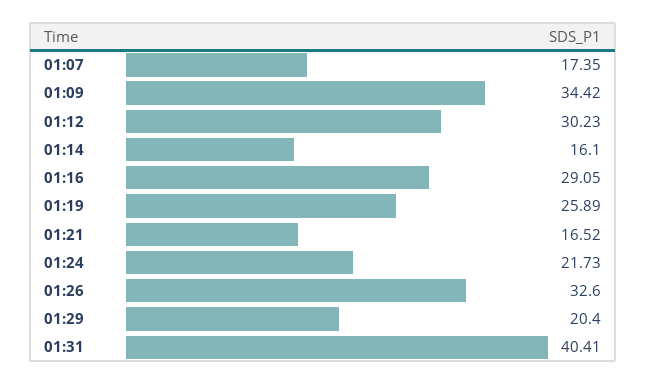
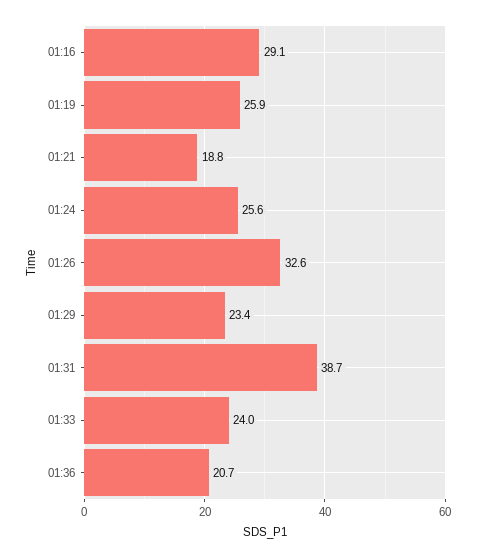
01:07: 17.35 -> none
01:09: 34.42 -> none
01:12: 30.23 -> none
01:14: 16.1 -> none
01:21: 16.52 -> 18.8
01:24: 21.73 -> 25.6
01:29: 20.4 -> 23.4
01:31: 40.41 -> 38.7
01:33: none -> 24
01:36: none -> 20.7

